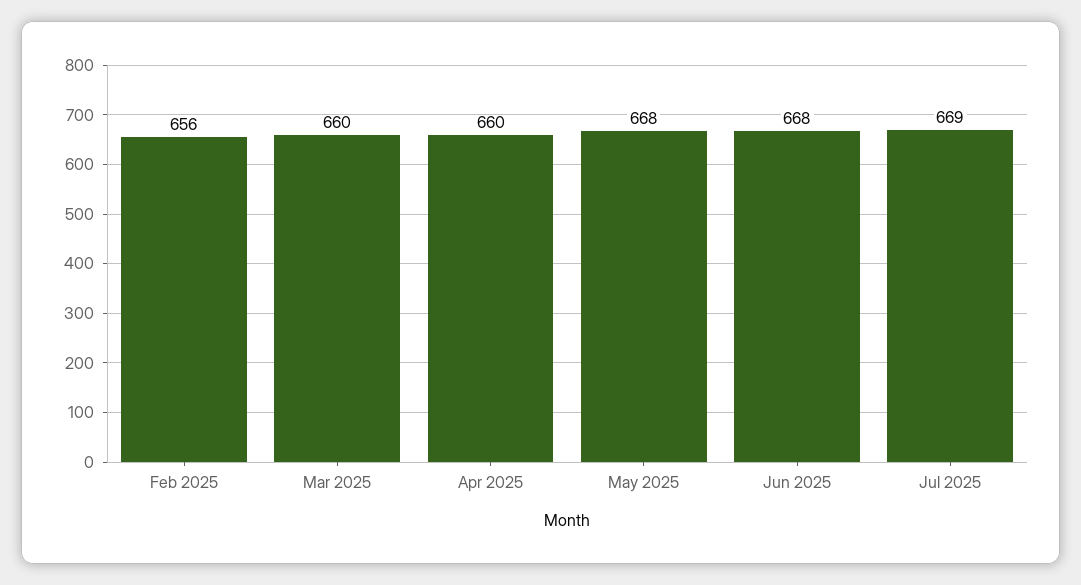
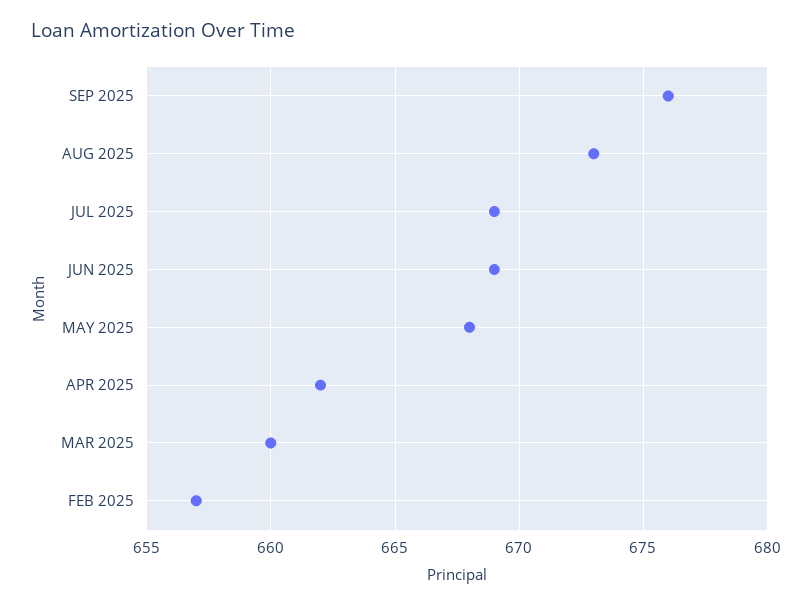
Feb 2025: 656 -> 657
Apr 2025: 660 -> 662
Jun 2025: 668 -> 669
SEP 2025: none -> 676
AUG 2025: none -> 673

